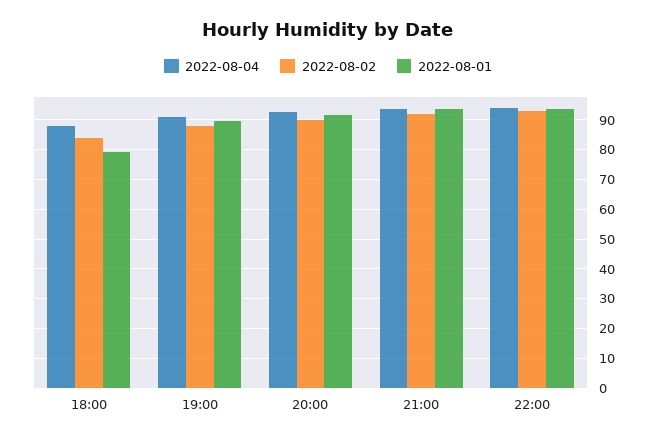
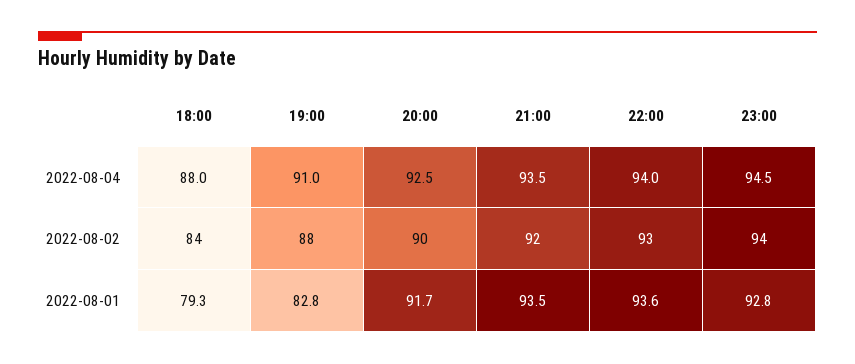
2022-08-01, 19:00: 90 -> 82.8
2022-08-04, 23:00: none -> 94.5
2022-08-02, 23:00: none -> 94
2022-08-01, 23:00: none -> 92.8

